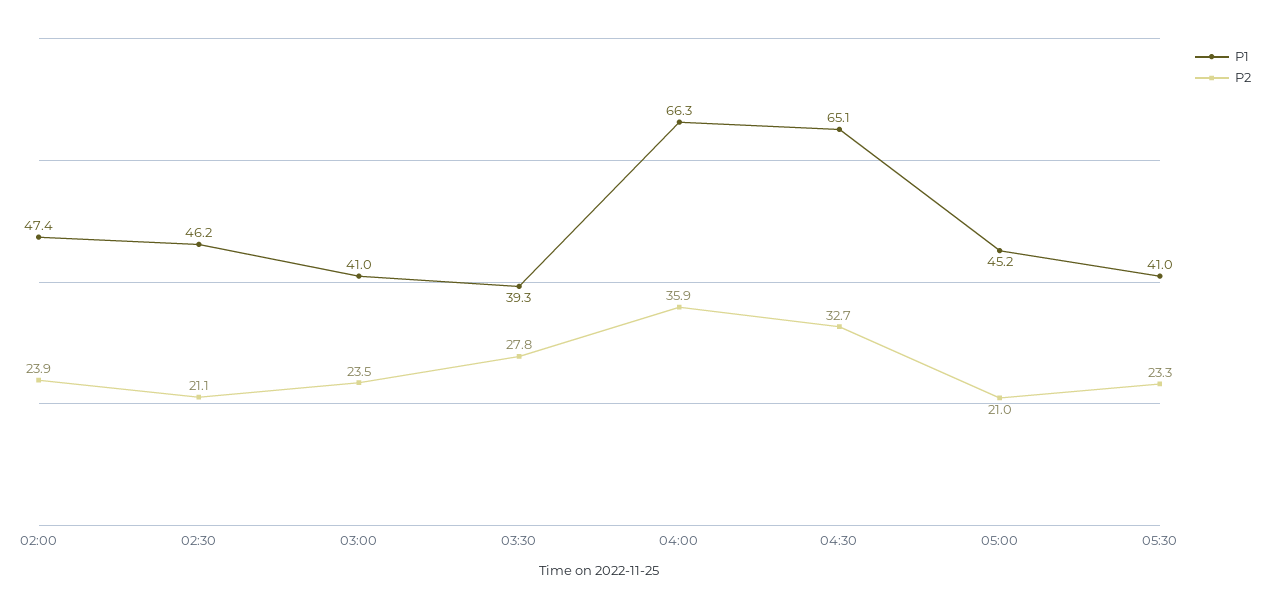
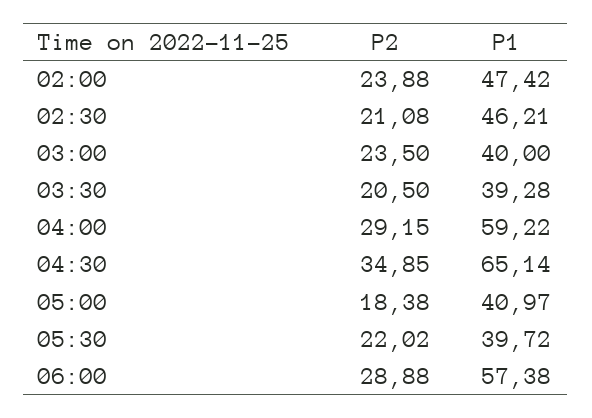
P1, 03:00: 41 -> 40
P2, 03:30: 27.8 -> 20.5
P1, 04:00: 66.3 -> 59.22
P2, 04:00: 35.9 -> 29.15
P2, 04:30: 32.7 -> 34.85
P1, 05:00: 45.2 -> 40.97
P2, 05:00: 21 -> 18.38
P1, 05:30: 41 -> 39.72
P2, 05:30: 23.3 -> 22.02
P2, 06:00: none -> 28.88
P1, 06:00: none -> 57.38

